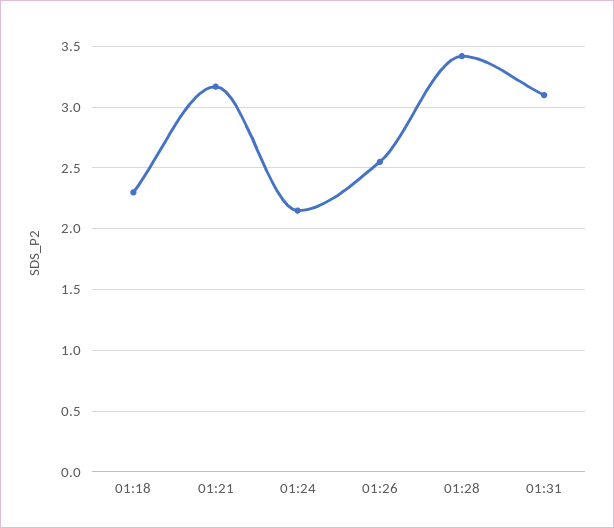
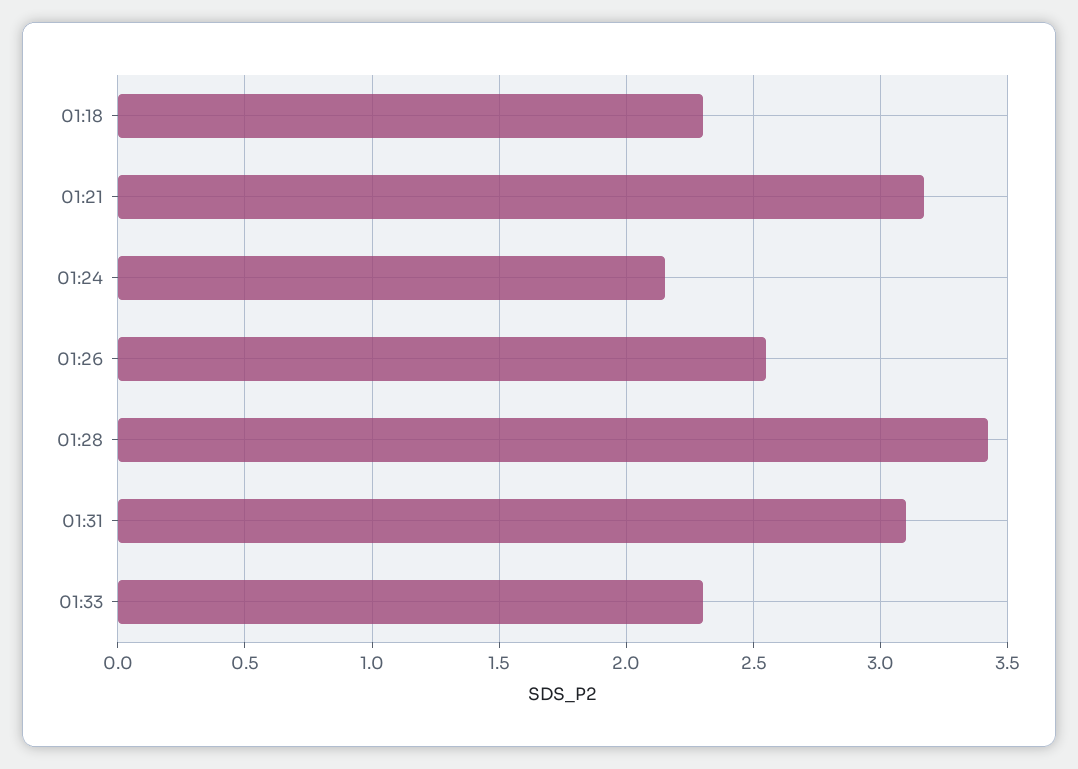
01:33: none -> 2.3

